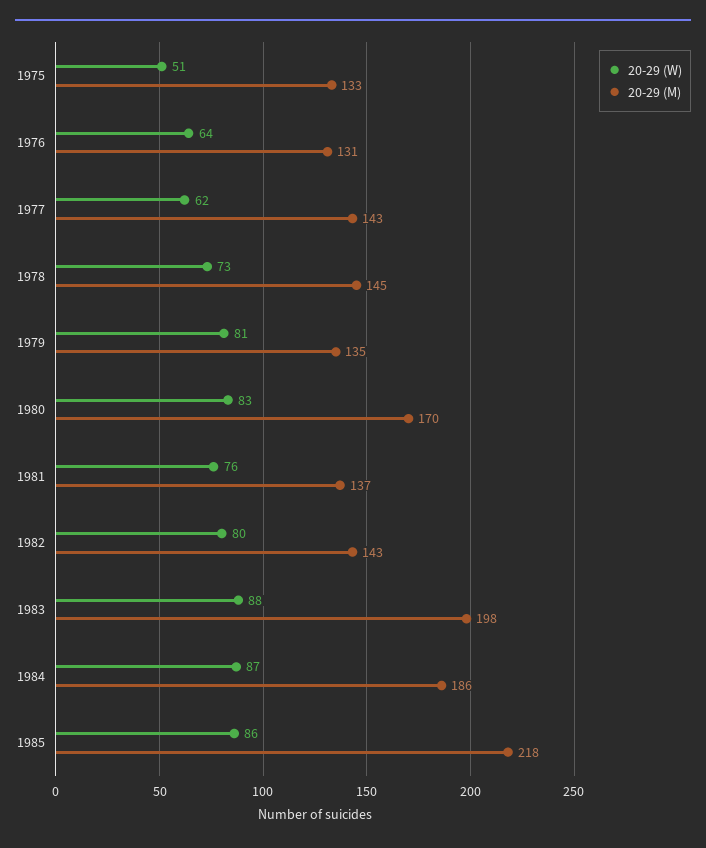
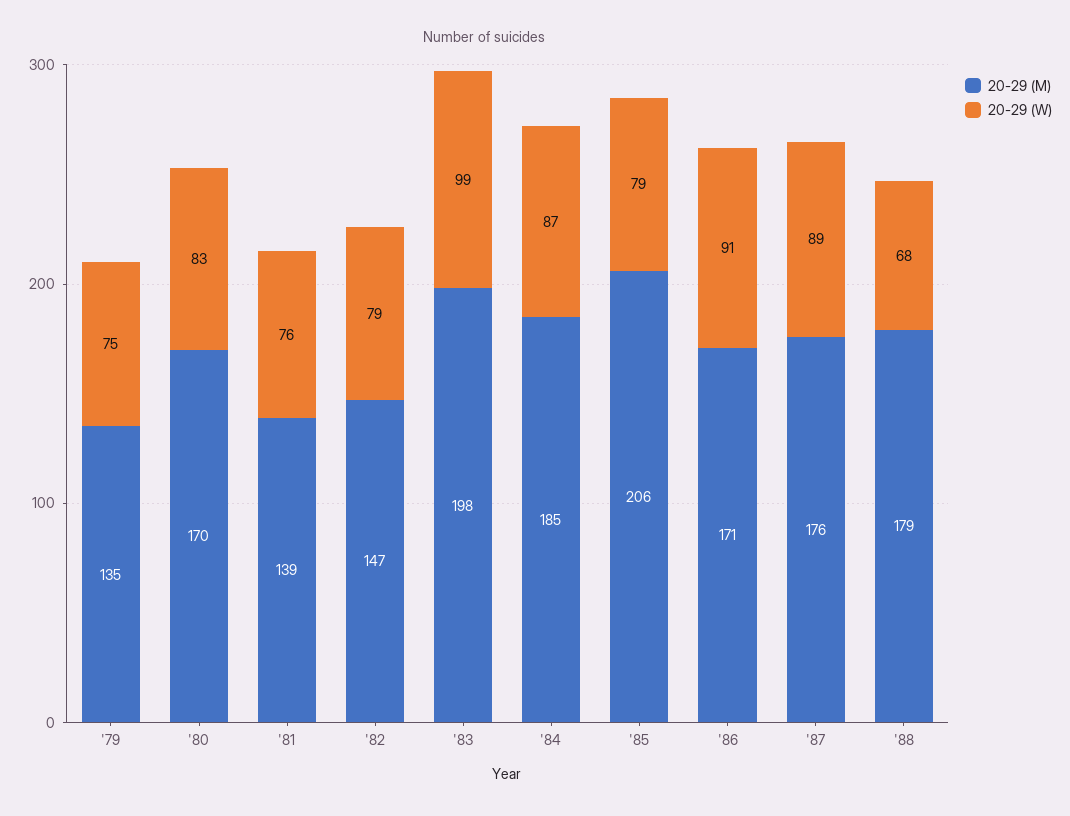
20-29 (W), 1975: 51 -> none
20-29 (M), 1975: 133 -> none
20-29 (W), 1976: 64 -> none
20-29 (M), 1976: 131 -> none
20-29 (W), 1977: 62 -> none
20-29 (M), 1977: 143 -> none
20-29 (W), 1978: 73 -> none
20-29 (M), 1978: 145 -> none
20-29 (W), 1979: 81 -> 75
20-29 (M), 1981: 137 -> 139
20-29 (W), 1982: 80 -> 79
20-29 (M), 1982: 143 -> 147
20-29 (W), 1983: 88 -> 99
20-29 (M), 1984: 186 -> 185
20-29 (W), 1985: 86 -> 79
20-29 (M), 1985: 218 -> 206
20-29 (M), '86: none -> 171
20-29 (W), '86: none -> 91
20-29 (M), '87: none -> 176
20-29 (W), '87: none -> 89
20-29 (M), '88: none -> 179
20-29 (W), '88: none -> 68

